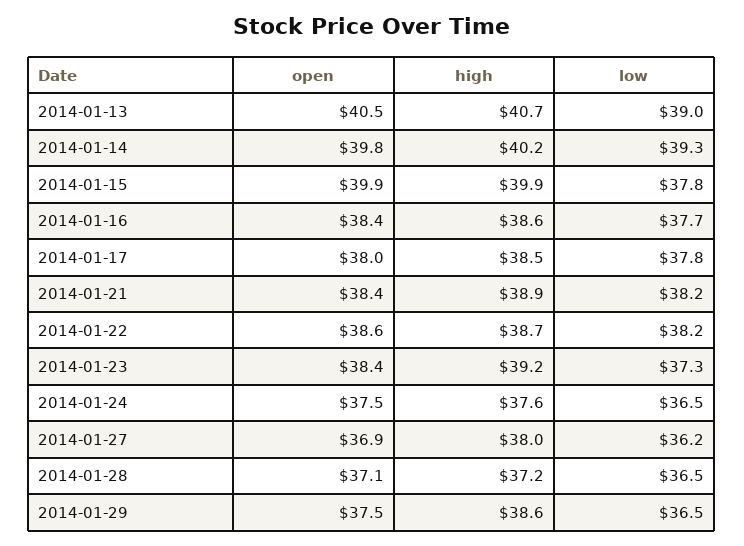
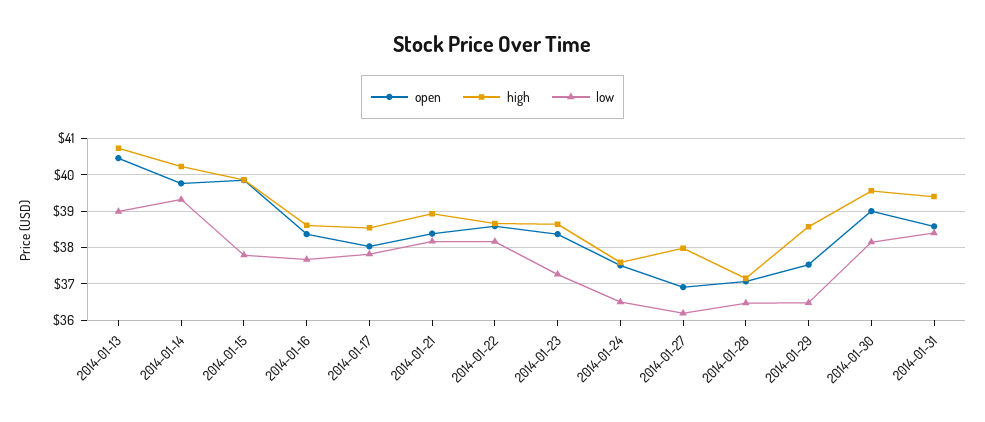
high, 2014-01-23: 39.2 -> 38.6
open, 2014-01-30: none -> 39
high, 2014-01-30: none -> 39.6
low, 2014-01-30: none -> 38.2
open, 2014-01-31: none -> 38.6
high, 2014-01-31: none -> 39.4
low, 2014-01-31: none -> 38.4

